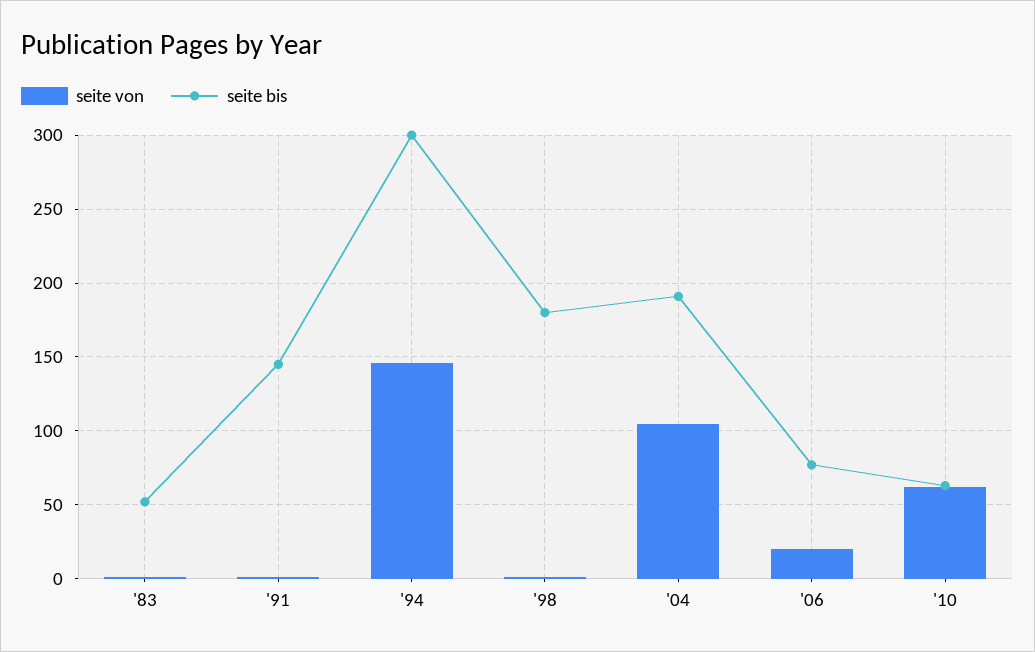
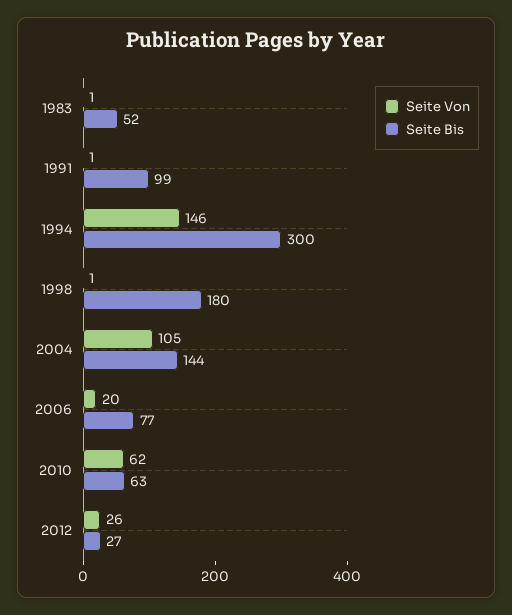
seite bis, '91: 145 -> 99
seite bis, '04: 190 -> 144
seite von, 2012: none -> 26
seite bis, 2012: none -> 27

